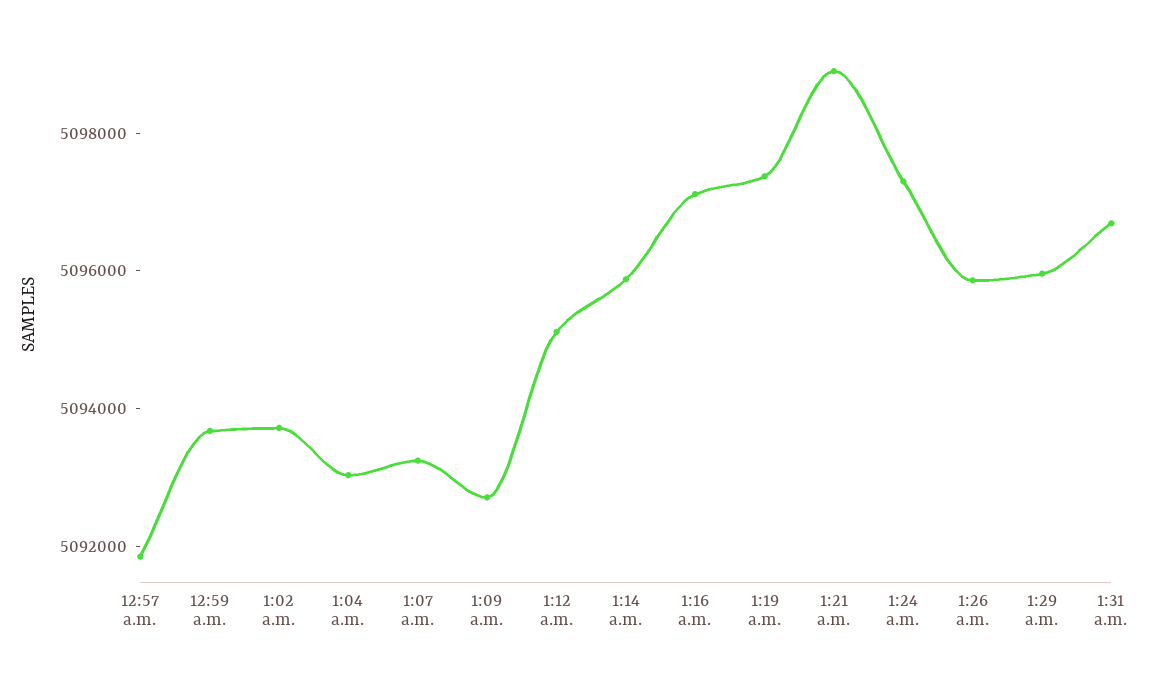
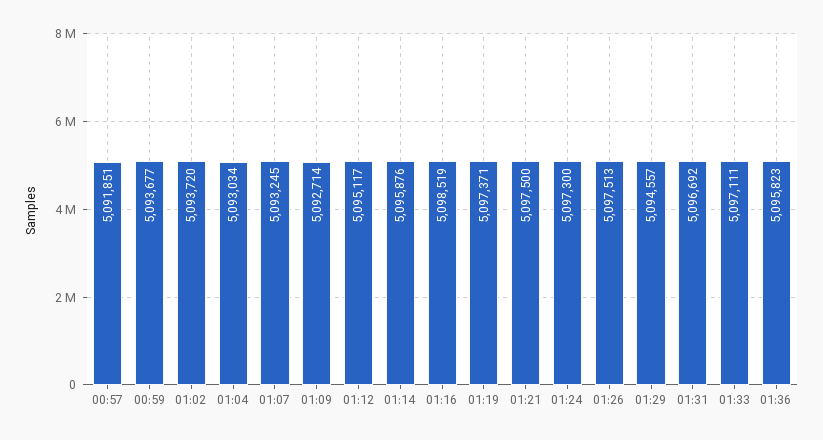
1:16 a.m.: 5097000 -> 5098519
1:21 a.m.: 5099000 -> 5097500
1:26 a.m.: 5096000 -> 5097513
1:29 a.m.: 5096000 -> 5094557
01:33: none -> 5097111
01:36: none -> 5095823

